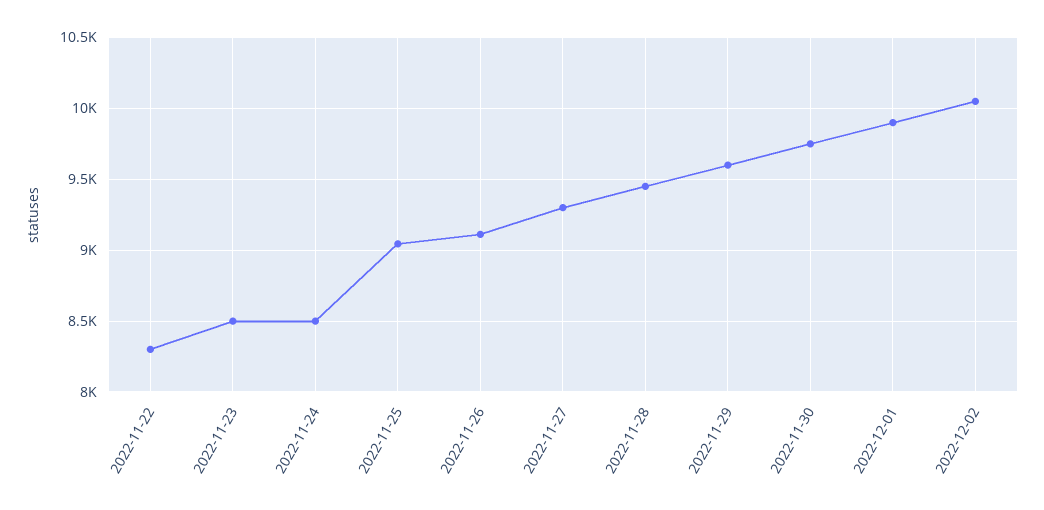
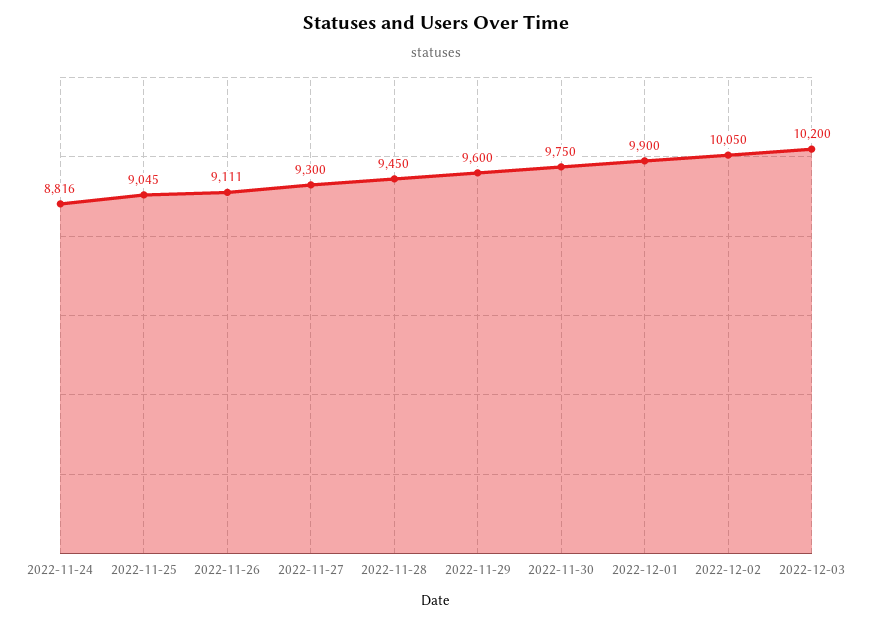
2022-11-22: 8300 -> none
2022-11-23: 8500 -> none
2022-11-24: 8500 -> 8816
2022-12-03: none -> 10200

